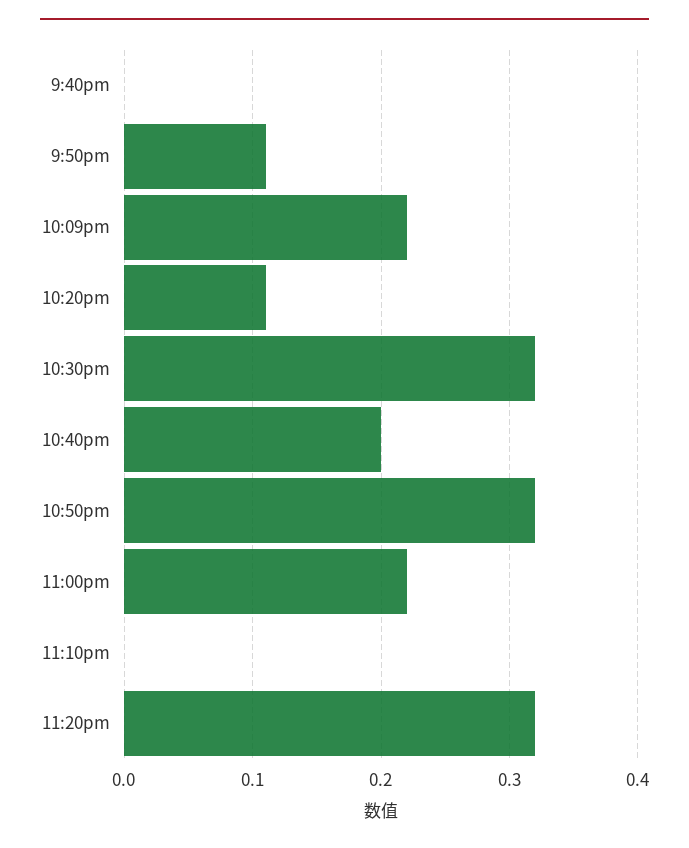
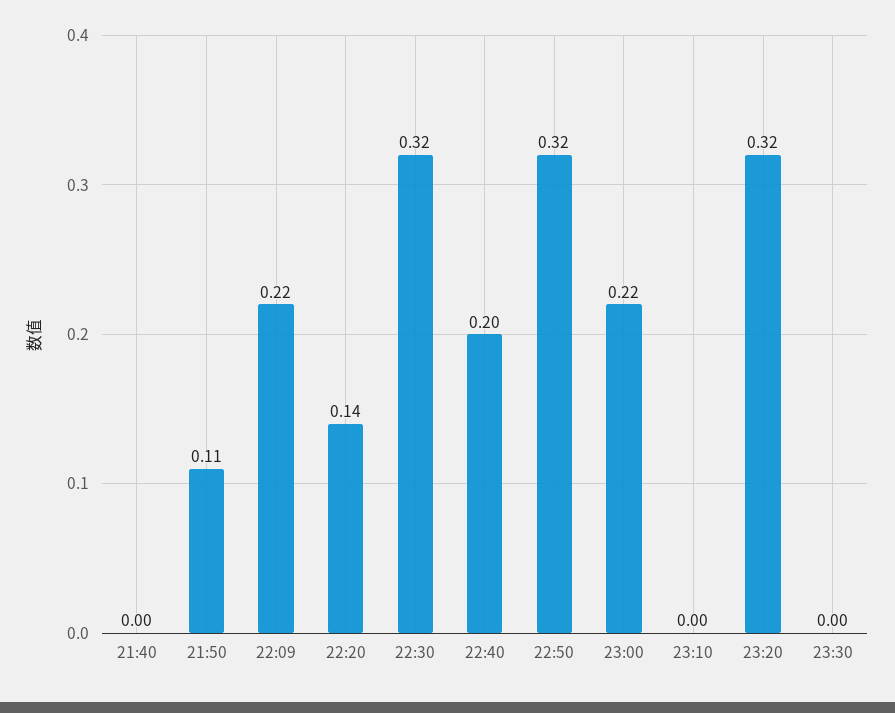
10:20pm: 0.11 -> 0.14
23:30: none -> 0

